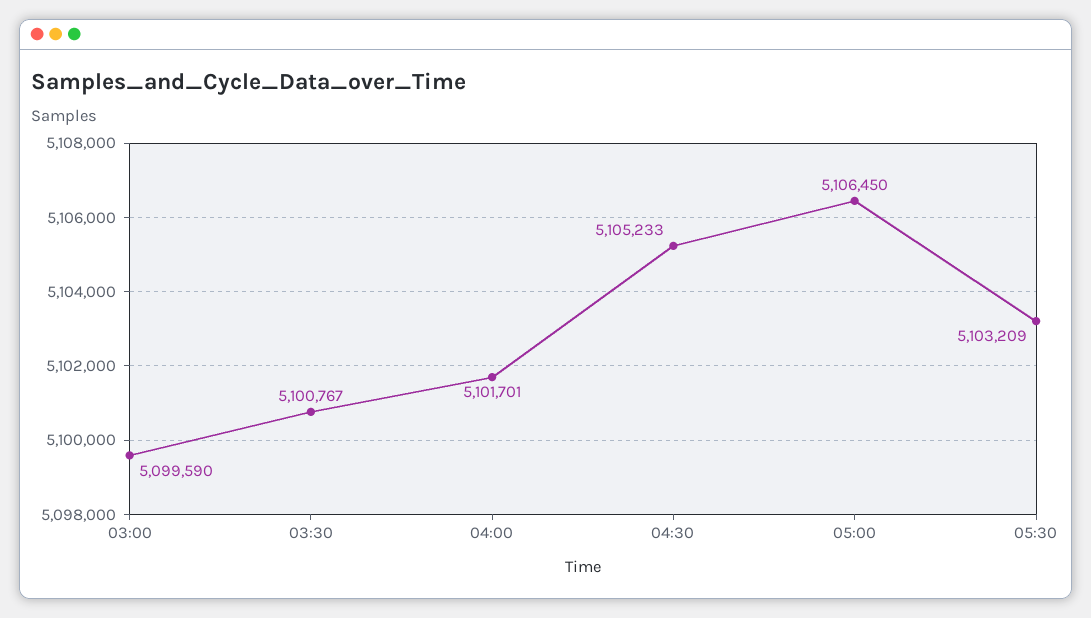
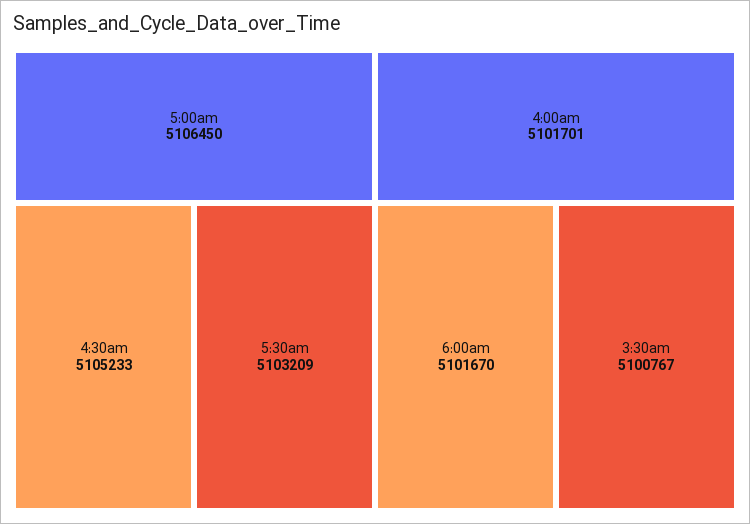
03:00: 5099590 -> none
6:00am: none -> 5101670

